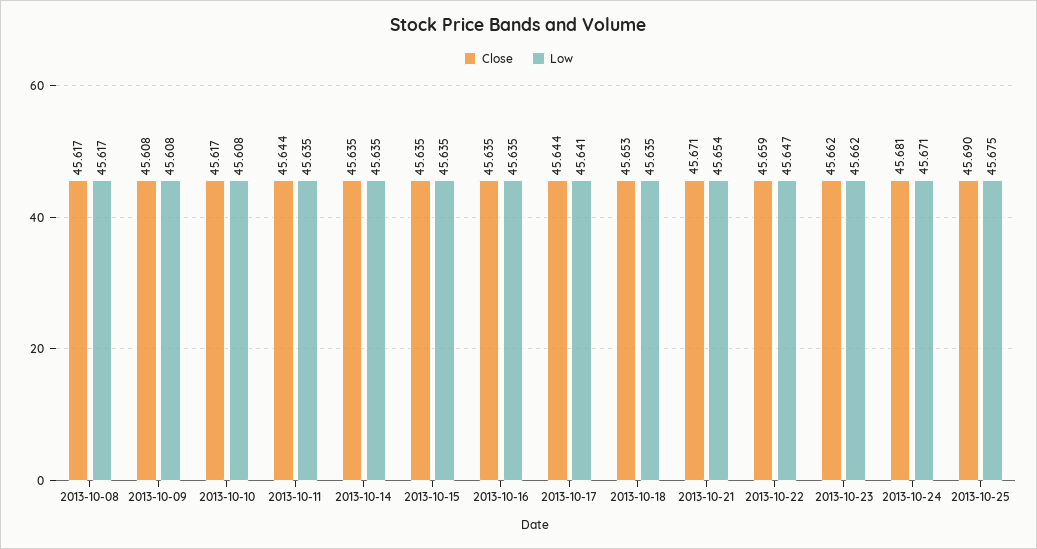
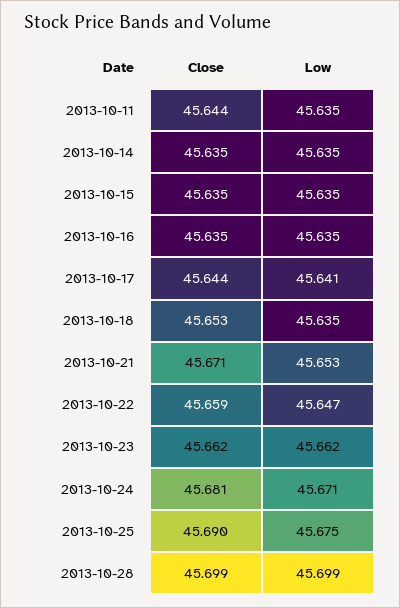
Close, 2013-10-08: 45.617 -> none
Low, 2013-10-08: 45.617 -> none
Close, 2013-10-09: 45.608 -> none
Low, 2013-10-09: 45.608 -> none
Close, 2013-10-10: 45.617 -> none
Low, 2013-10-10: 45.608 -> none
Low, 2013-10-21: 45.654 -> 45.653
Close, 2013-10-28: none -> 45.699
Low, 2013-10-28: none -> 45.699

